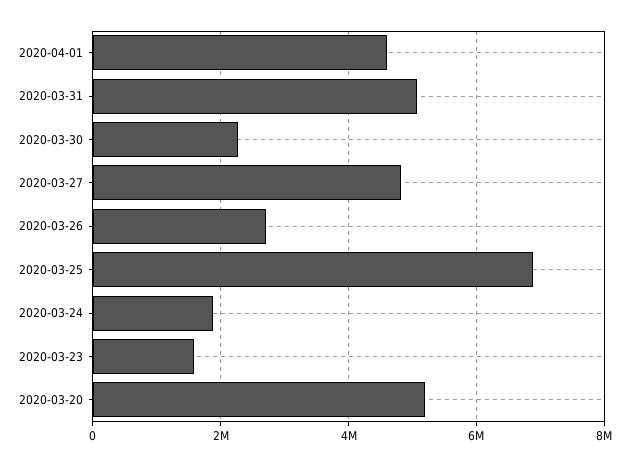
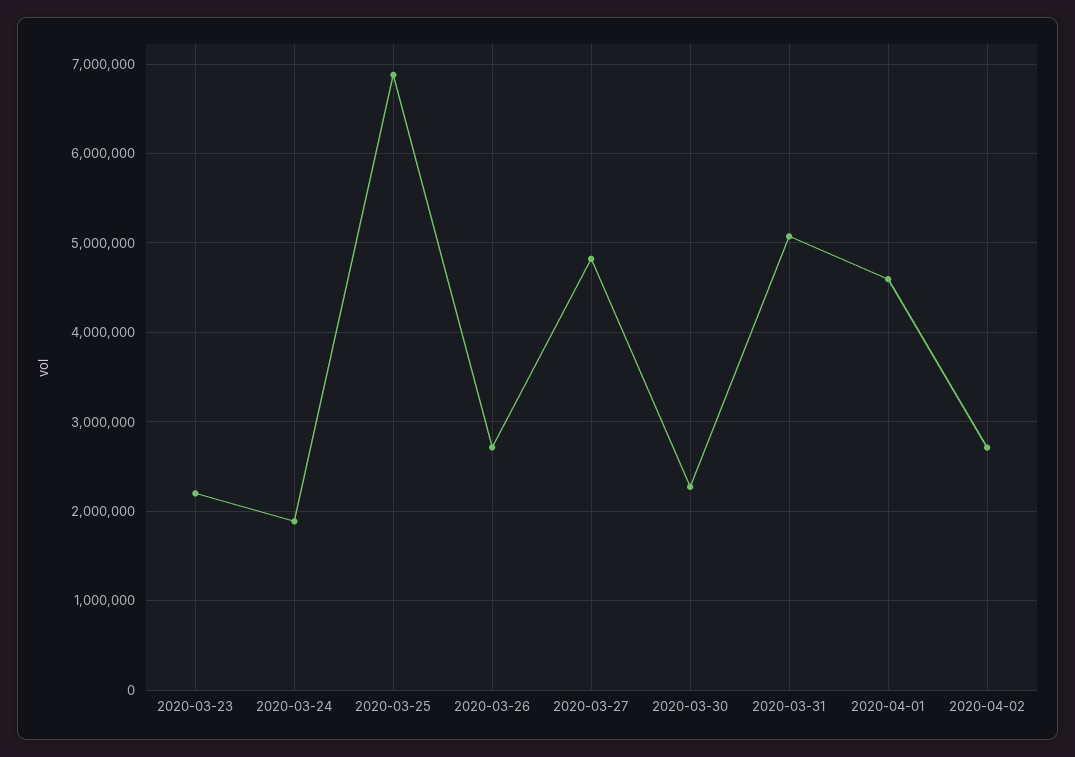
2020-03-23: 1600000 -> 2200000
2020-03-20: 5200000 -> none
2020-04-02: none -> 2700000

